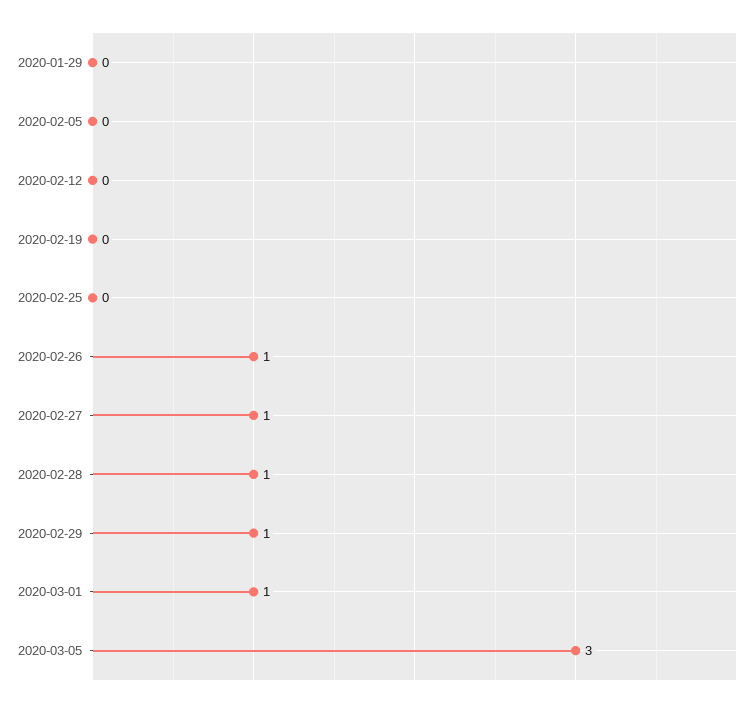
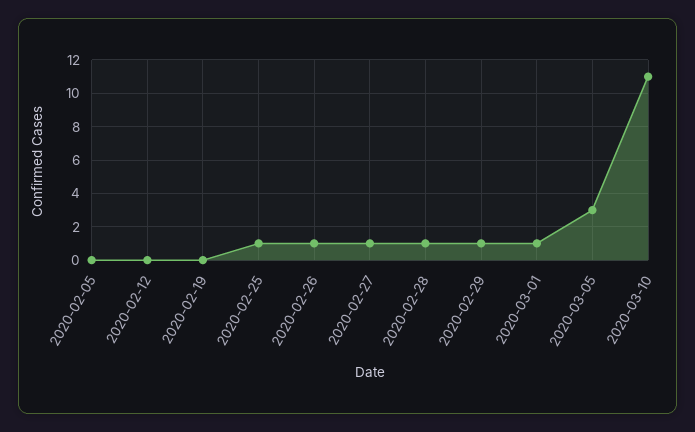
2020-01-29: 0 -> none
2020-02-25: 0 -> 1
2020-03-10: none -> 11

